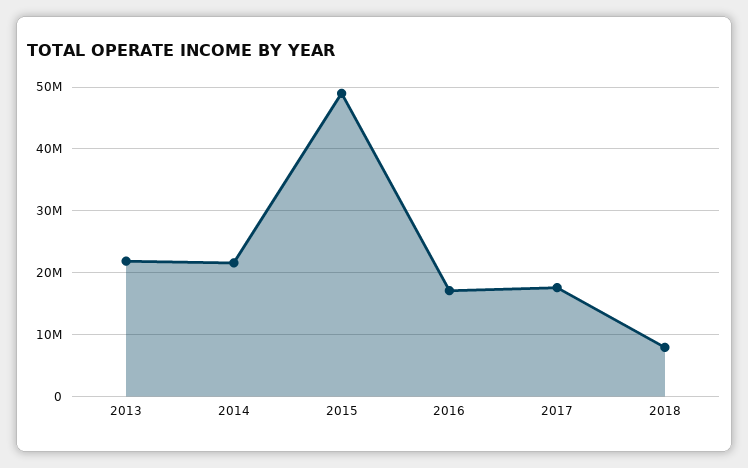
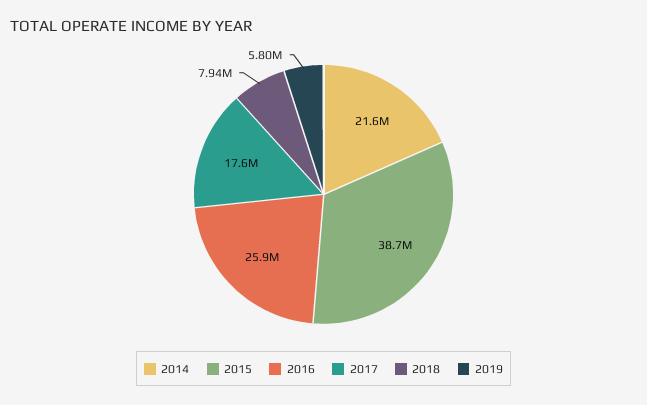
2013: 22000000 -> none
2015: 49000000 -> 38700000
2016: 17000000 -> 25900000
2019: none -> 5800000

